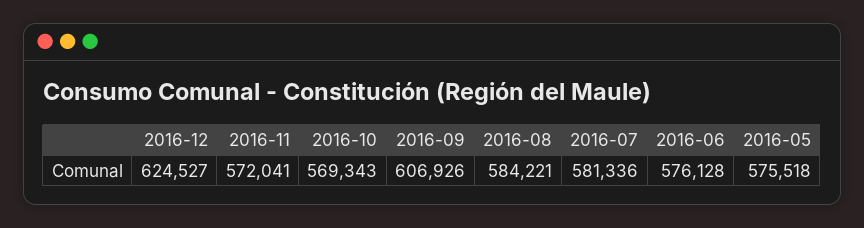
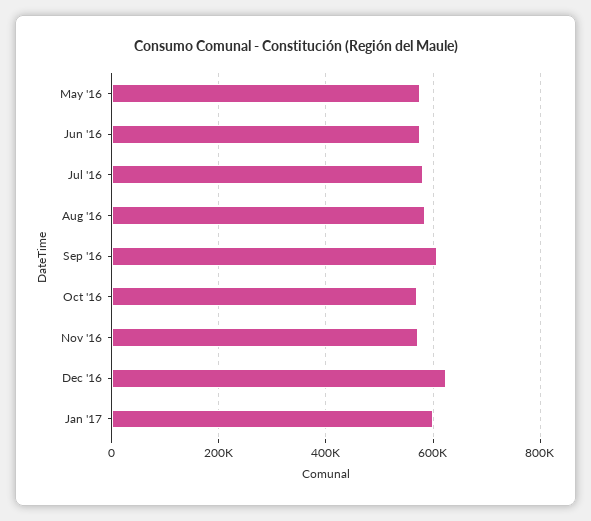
Jan '17: none -> 600000

